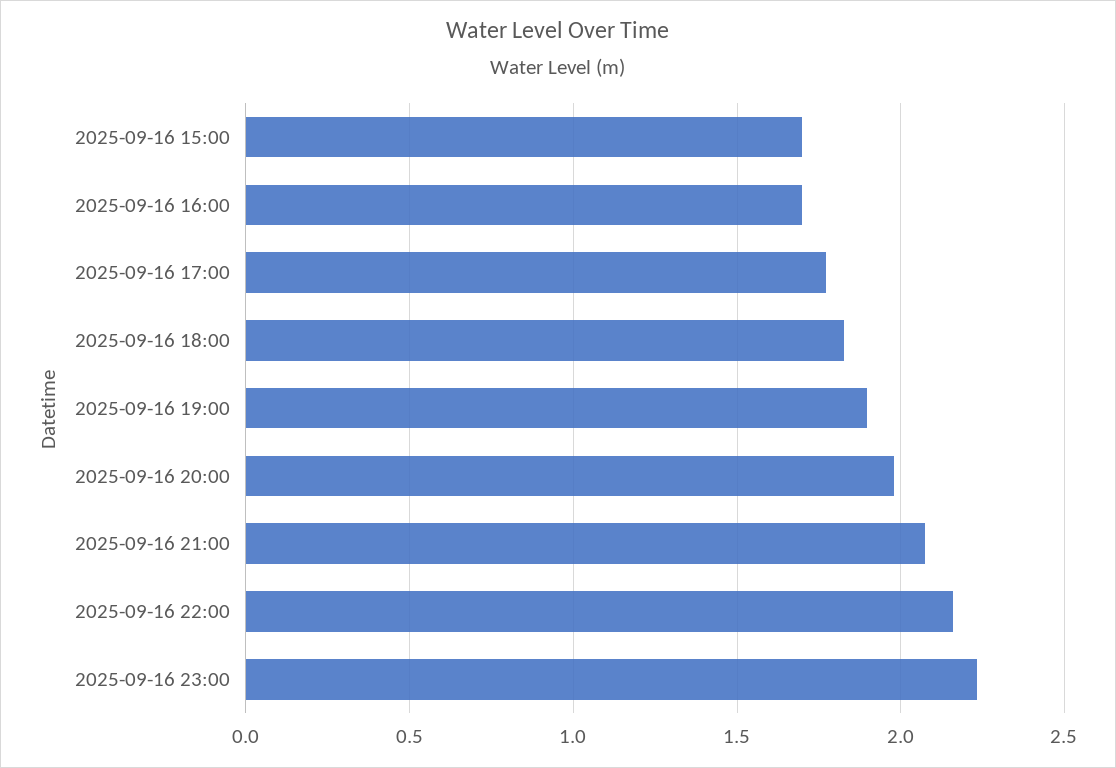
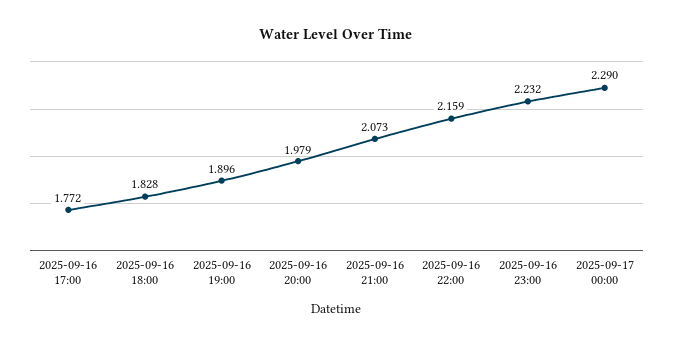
2025-09-16 15:00: 1.7 -> none
2025-09-16 16:00: 1.7 -> none
2025-09-17 00:00: none -> 2.29

